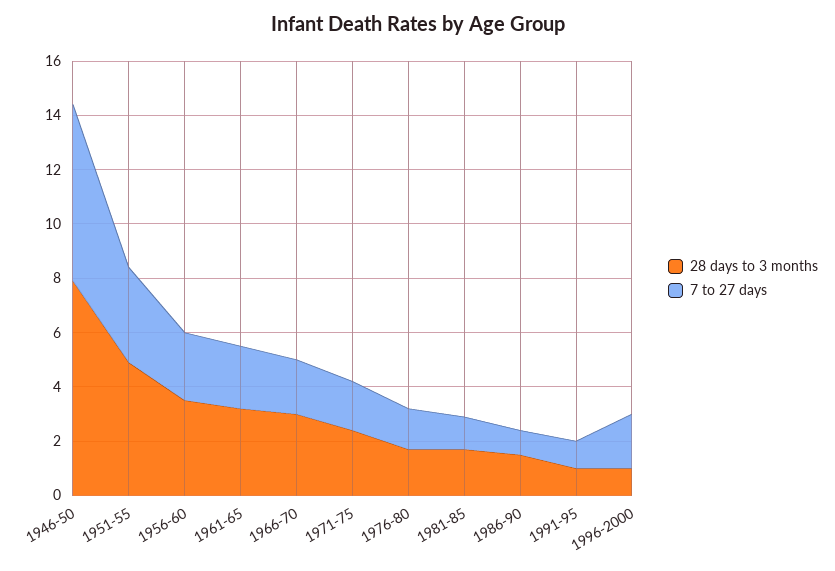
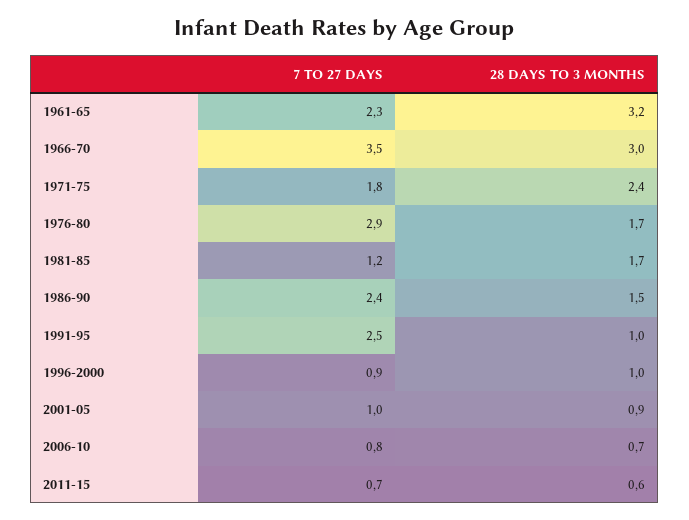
28 days to 3 months, 1946-50: 8 -> none
7 to 27 days, 1946-50: 6.5 -> none
28 days to 3 months, 1951-55: 5 -> none
7 to 27 days, 1951-55: 3.5 -> none
28 days to 3 months, 1956-60: 3.5 -> none
7 to 27 days, 1956-60: 2.5 -> none
7 to 27 days, 1966-70: 2 -> 3.5
7 to 27 days, 1976-80: 1.5 -> 2.9
7 to 27 days, 1986-90: 1 -> 2.4
7 to 27 days, 1991-95: 1 -> 2.5
7 to 27 days, 1996-2000: 2 -> 0.9
7 to 27 days, 2001-05: none -> 1
28 days to 3 months, 2001-05: none -> 0.9
7 to 27 days, 2006-10: none -> 0.8
28 days to 3 months, 2006-10: none -> 0.7
7 to 27 days, 2011-15: none -> 0.7
28 days to 3 months, 2011-15: none -> 0.6

